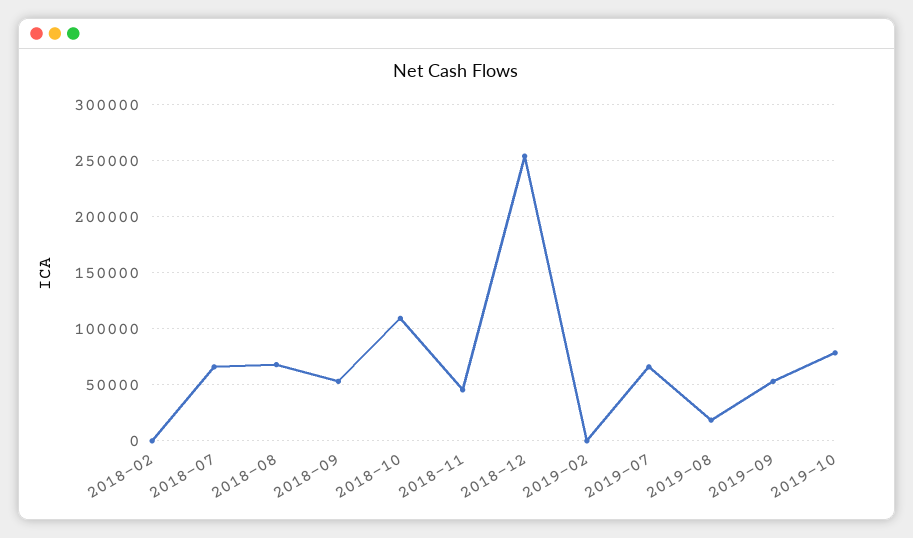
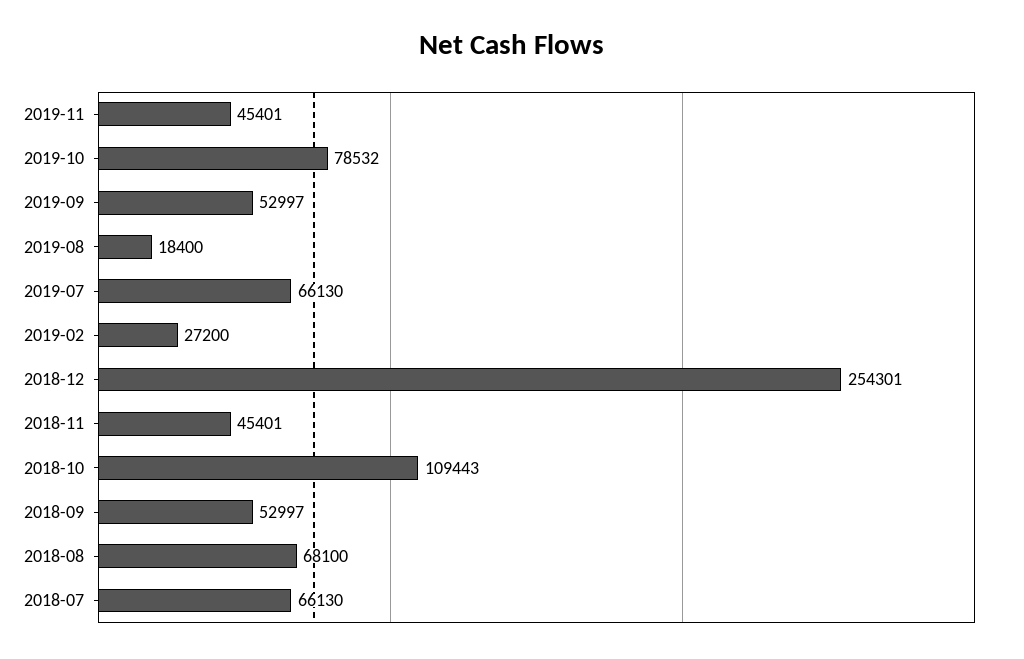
2018-02: 0 -> none
2019-02: 0 -> 27200
2019-11: none -> 45401

